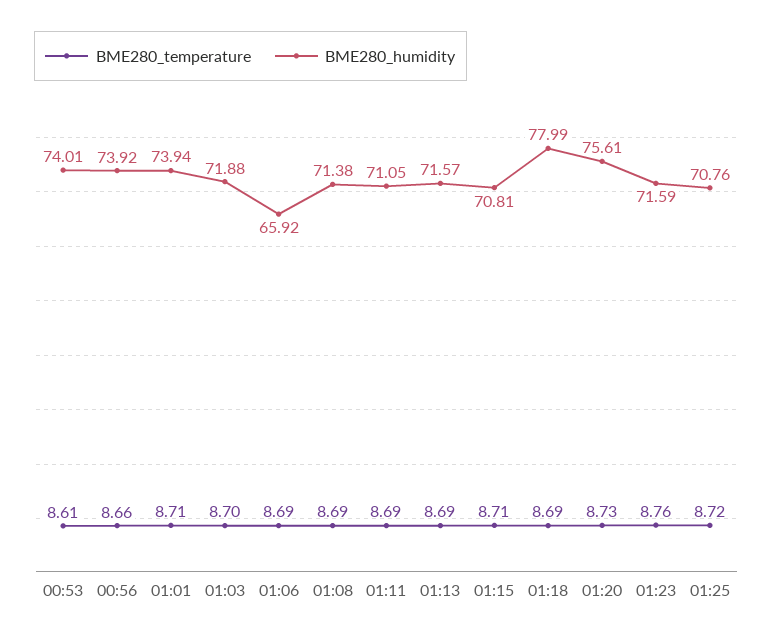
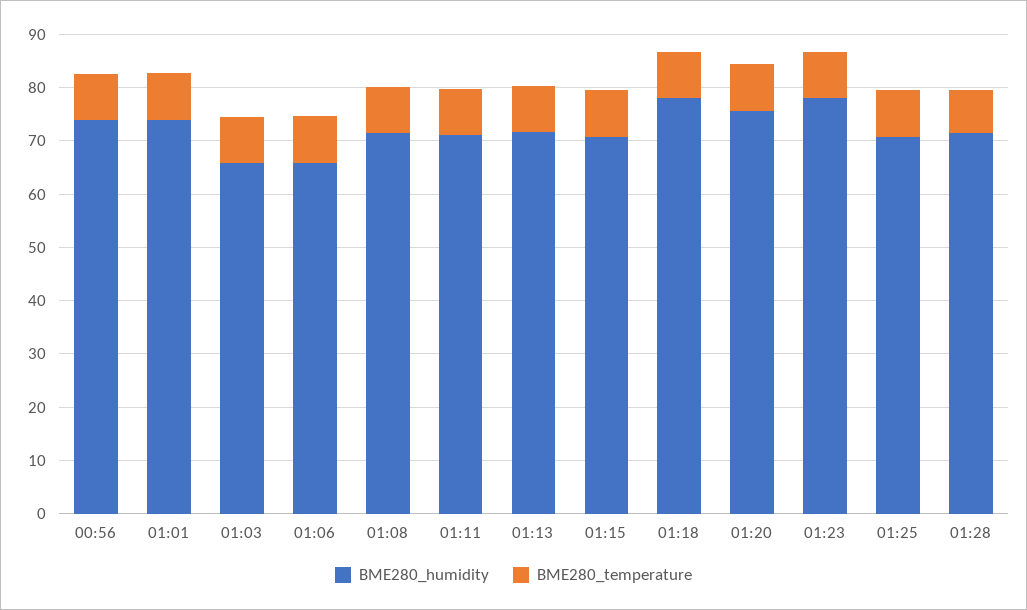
BME280_temperature, 00:53: 8.61 -> none
BME280_humidity, 00:53: 74.01 -> none
BME280_humidity, 01:03: 71.88 -> 66
BME280_humidity, 01:23: 71.59 -> 78
BME280_humidity, 01:28: none -> 72
BME280_temperature, 01:28: none -> 8

